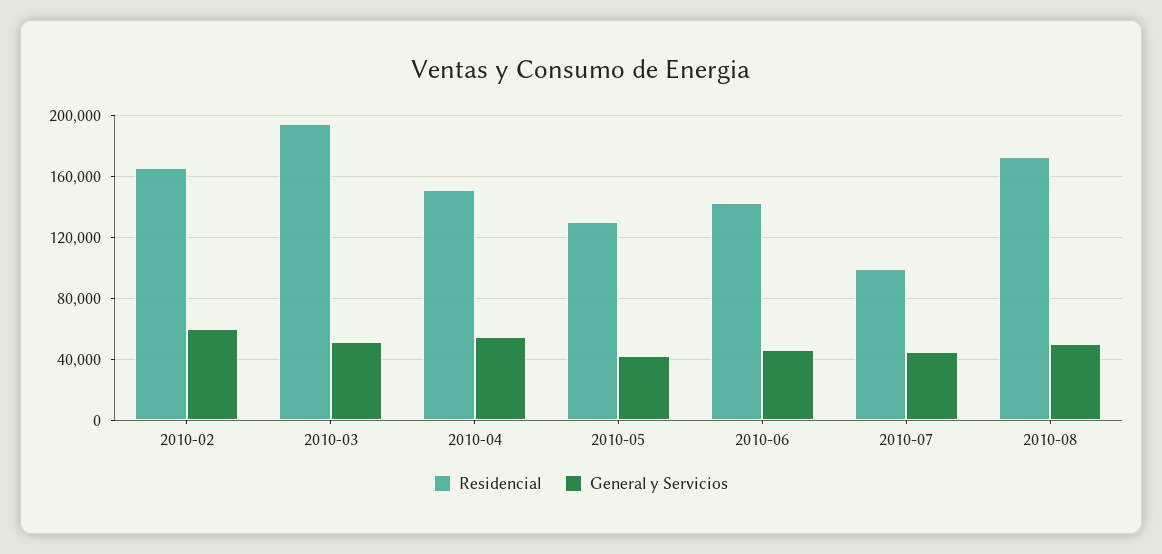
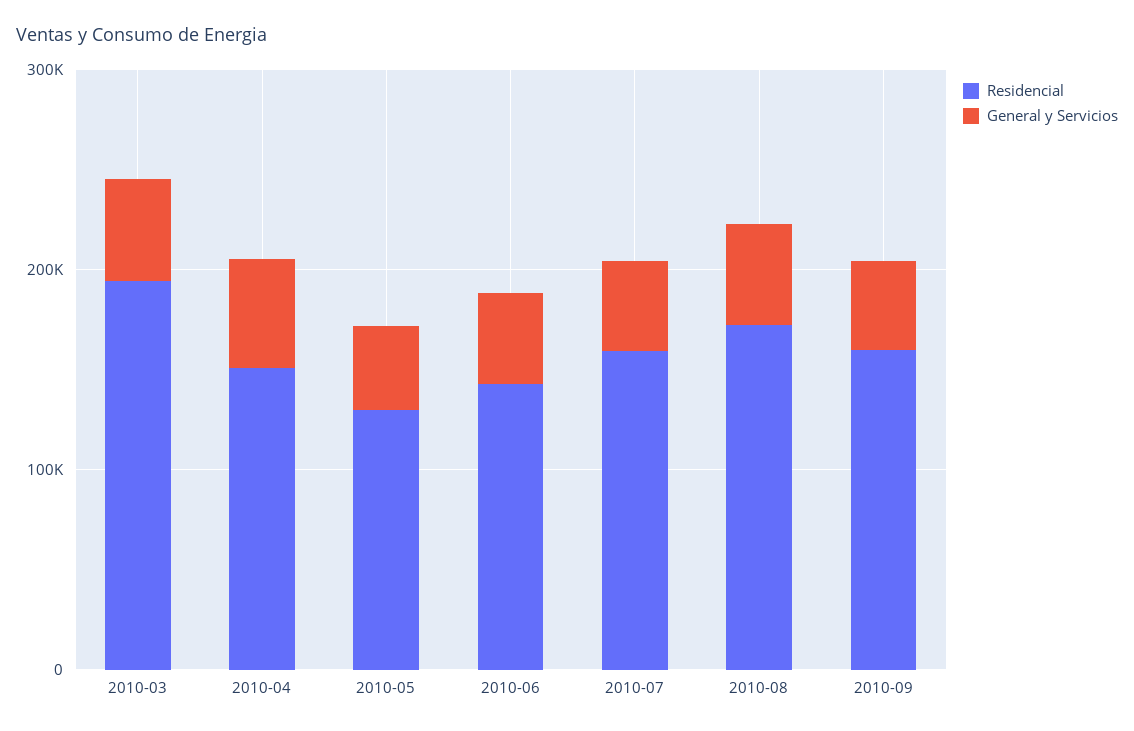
Residencial, 2010-02: 165000 -> none
General y Servicios, 2010-02: 60000 -> none
Residencial, 2010-07: 100000 -> 160000
Residencial, 2010-09: none -> 160000
General y Servicios, 2010-09: none -> 40000

